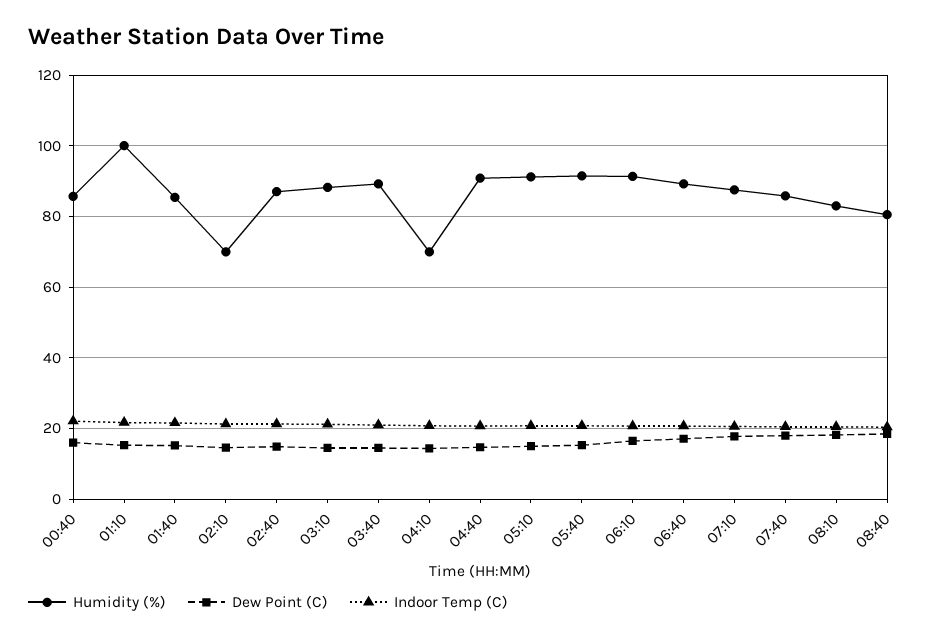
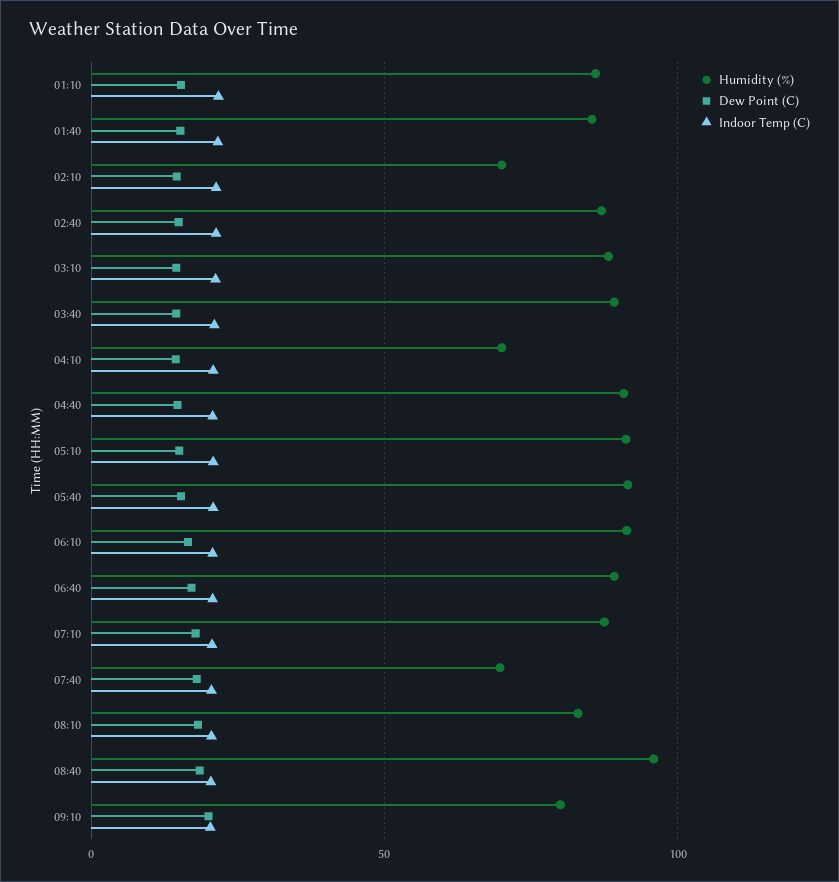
Humidity (%), 00:40: 86 -> none
Dew Point (C), 00:40: 16 -> none
Indoor Temp (C), 00:40: 22 -> none
Humidity (%), 01:10: 100 -> 85
Humidity (%), 07:40: 86 -> 70
Humidity (%), 08:40: 80 -> 95
Humidity (%), 09:10: none -> 80
Dew Point (C), 09:10: none -> 20
Indoor Temp (C), 09:10: none -> 20

